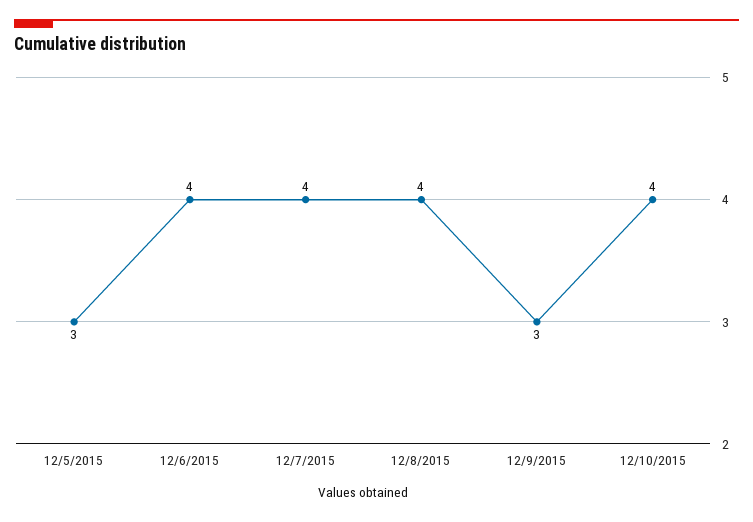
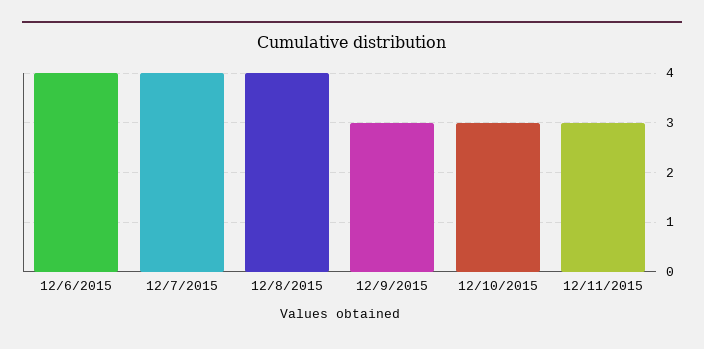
12/5/2015: 3 -> none
12/10/2015: 4 -> 3
12/11/2015: none -> 3

